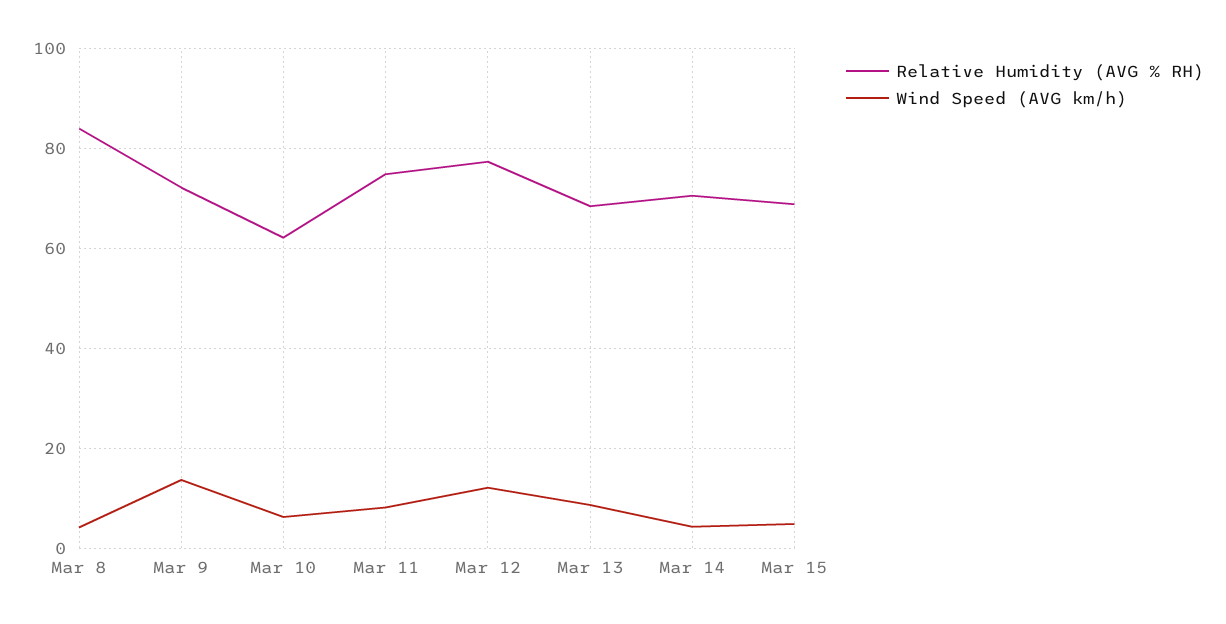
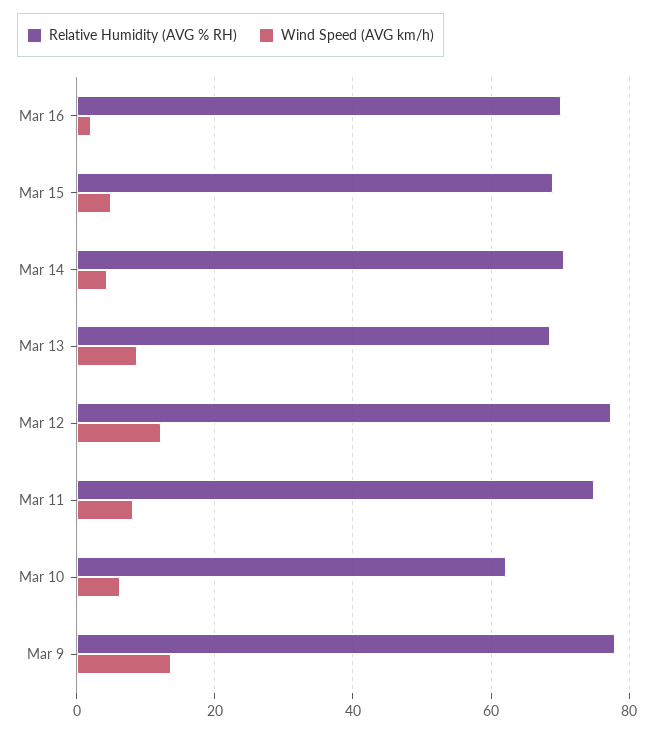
Relative Humidity (AVG % RH), Mar 8: 84 -> none
Wind Speed (AVG km/h), Mar 8: 4 -> none
Relative Humidity (AVG % RH), Mar 9: 72 -> 78
Relative Humidity (AVG % RH), Mar 16: none -> 70
Wind Speed (AVG km/h), Mar 16: none -> 2

